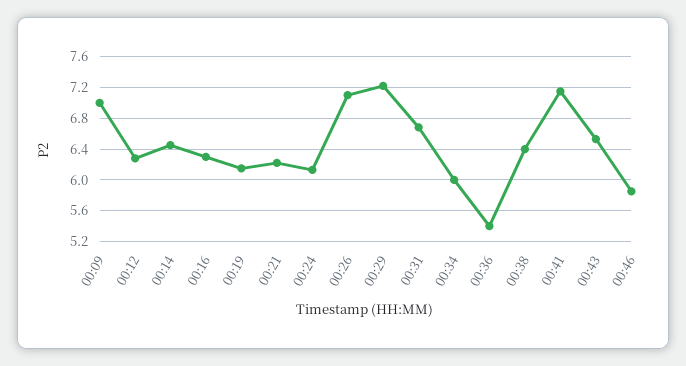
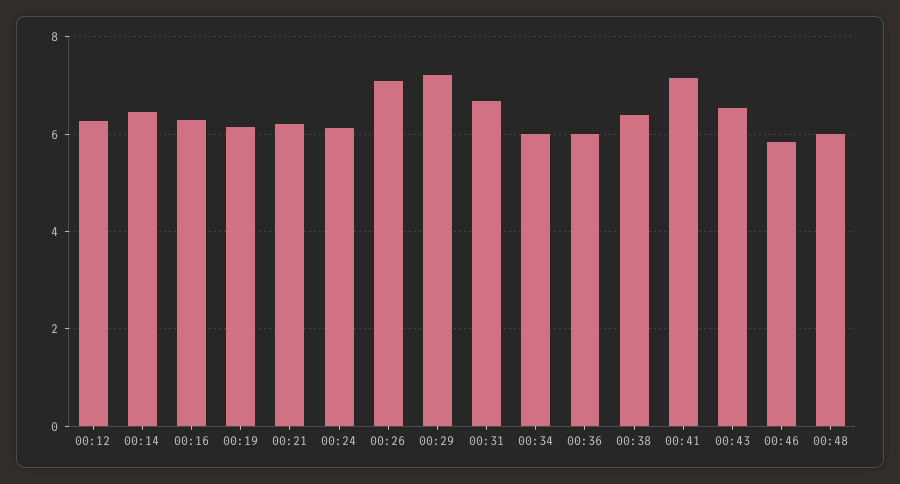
00:09: 7 -> none
00:36: 5.4 -> 6
00:48: none -> 6

